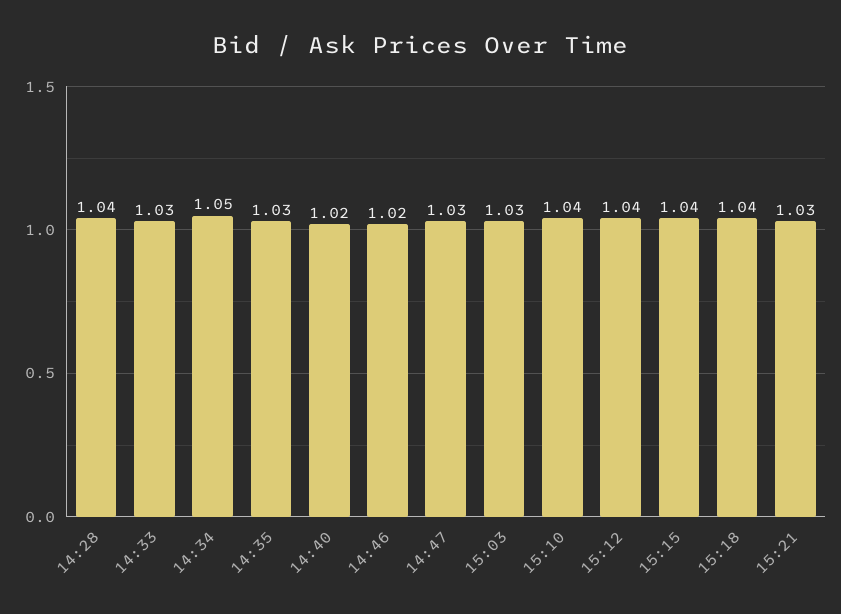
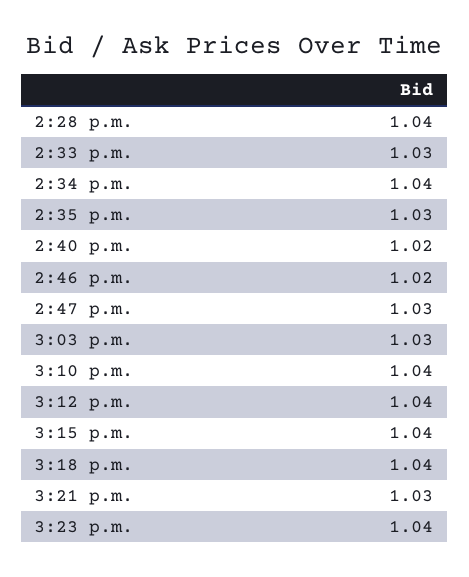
14:34: 1.05 -> 1.04
3:23 p.m.: none -> 1.04

